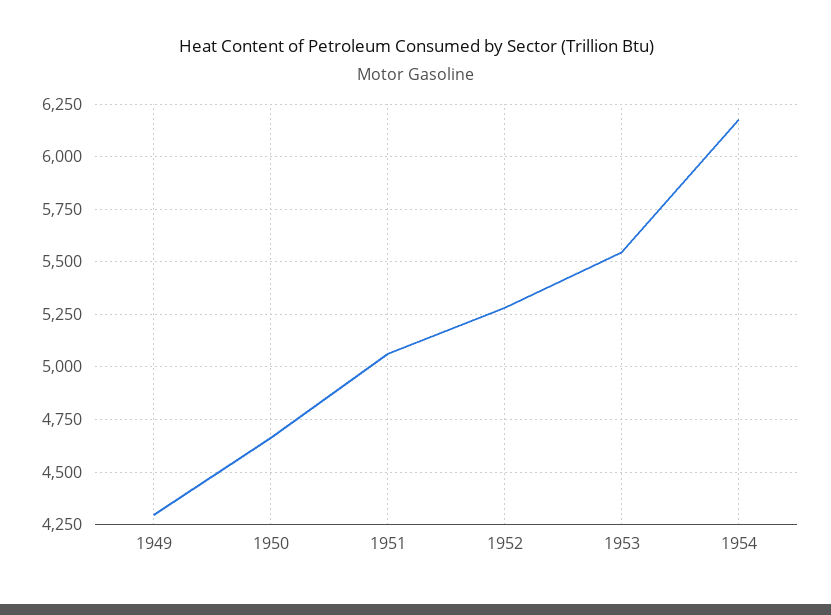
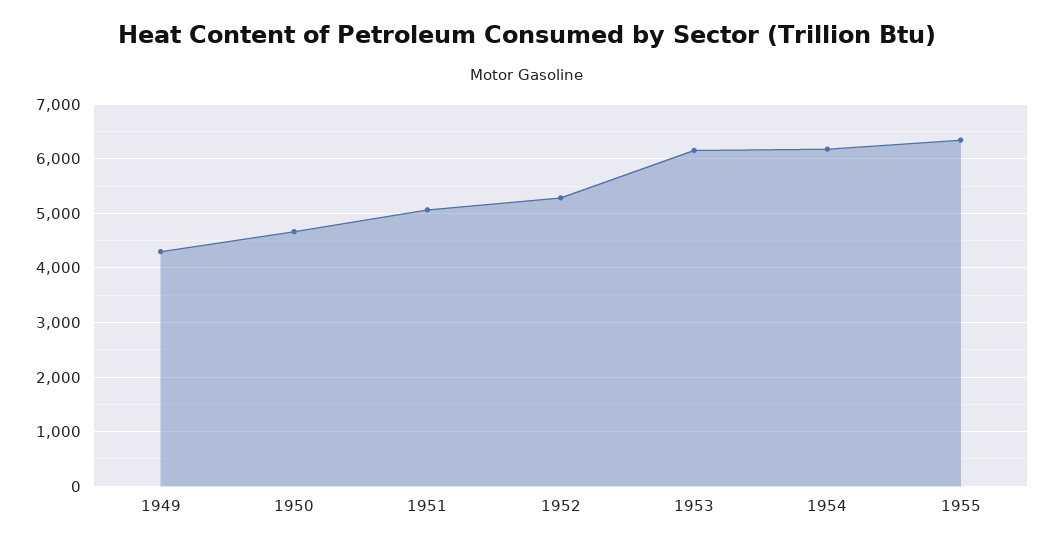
1953: 5550 -> 6200
1955: none -> 6400

